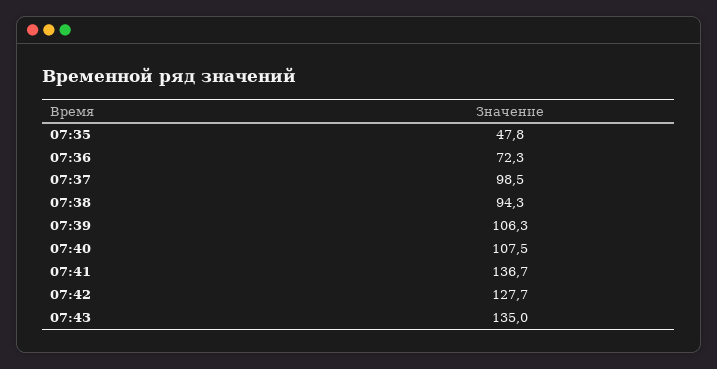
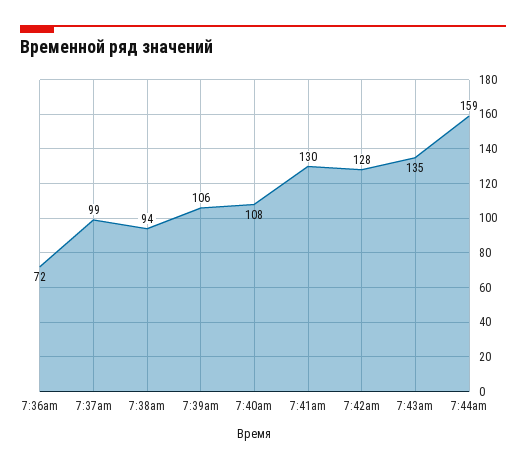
07:35: 47.8 -> none
07:41: 136.7 -> 130
7:44am: none -> 159

